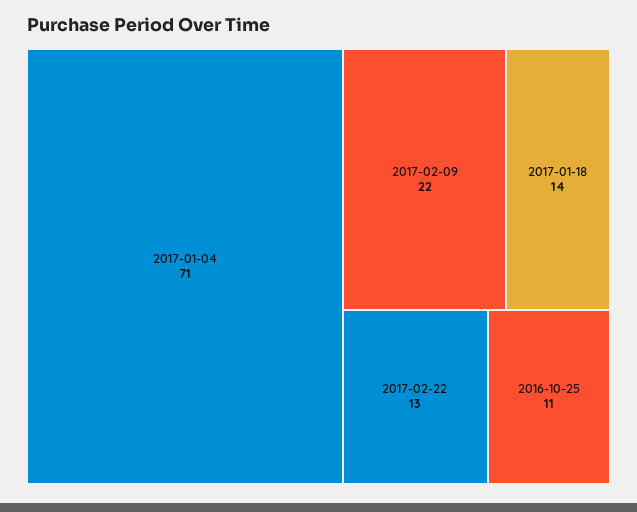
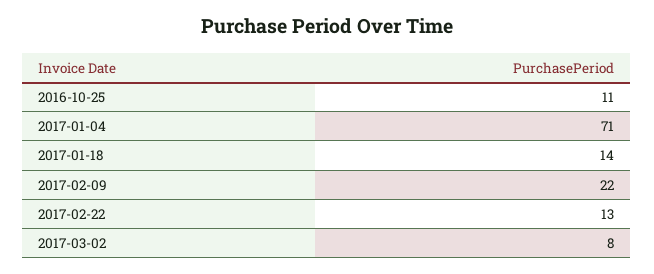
2017-03-02: none -> 8

